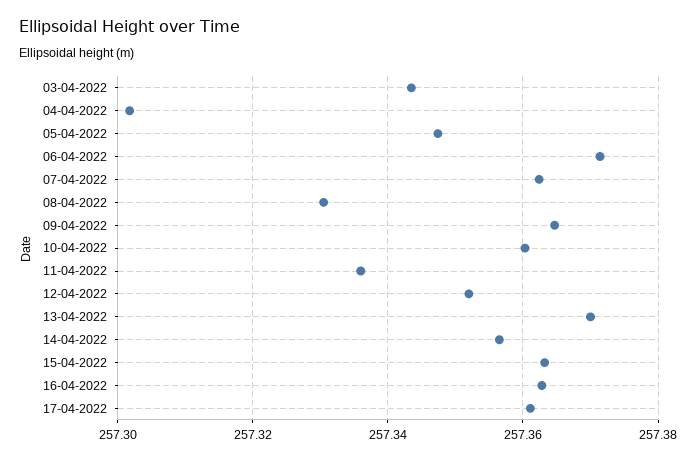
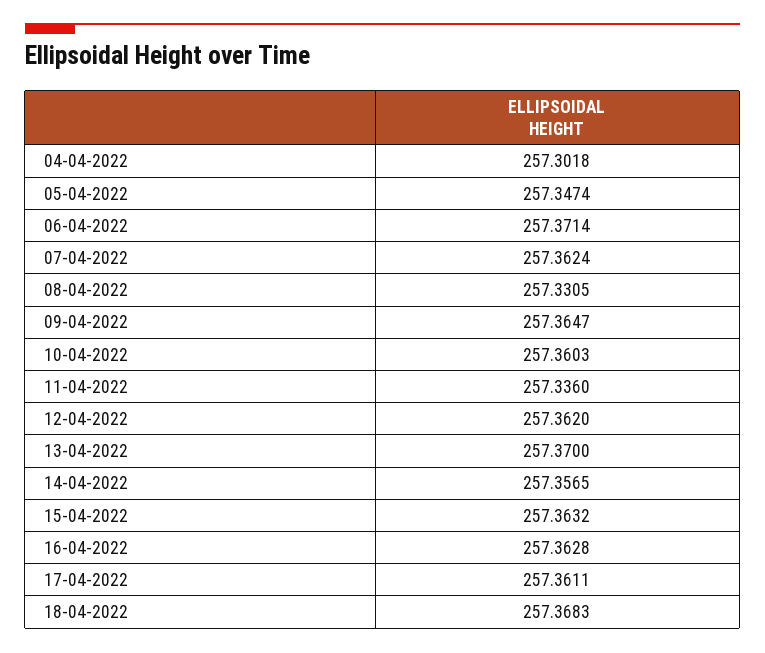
03-04-2022: 257.344 -> none
12-04-2022: 257.352 -> 257.362
18-04-2022: none -> 257.3683

